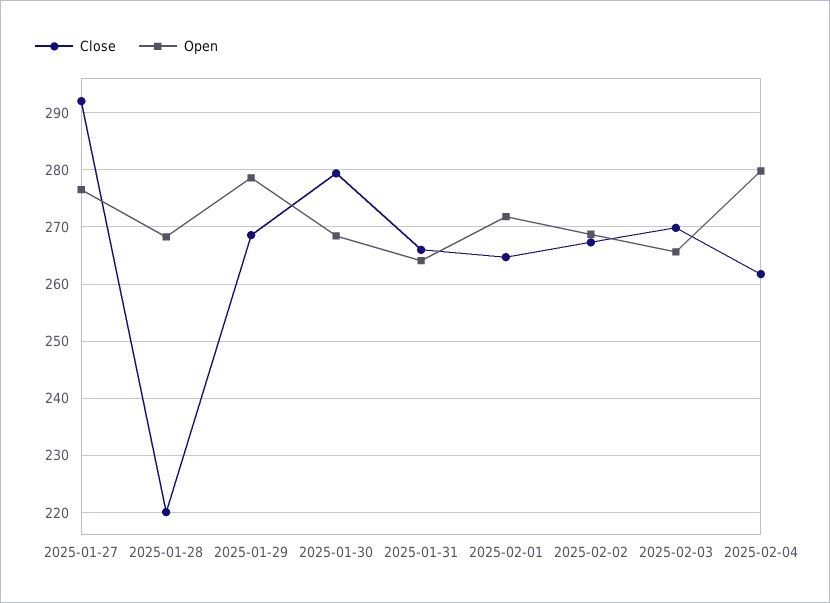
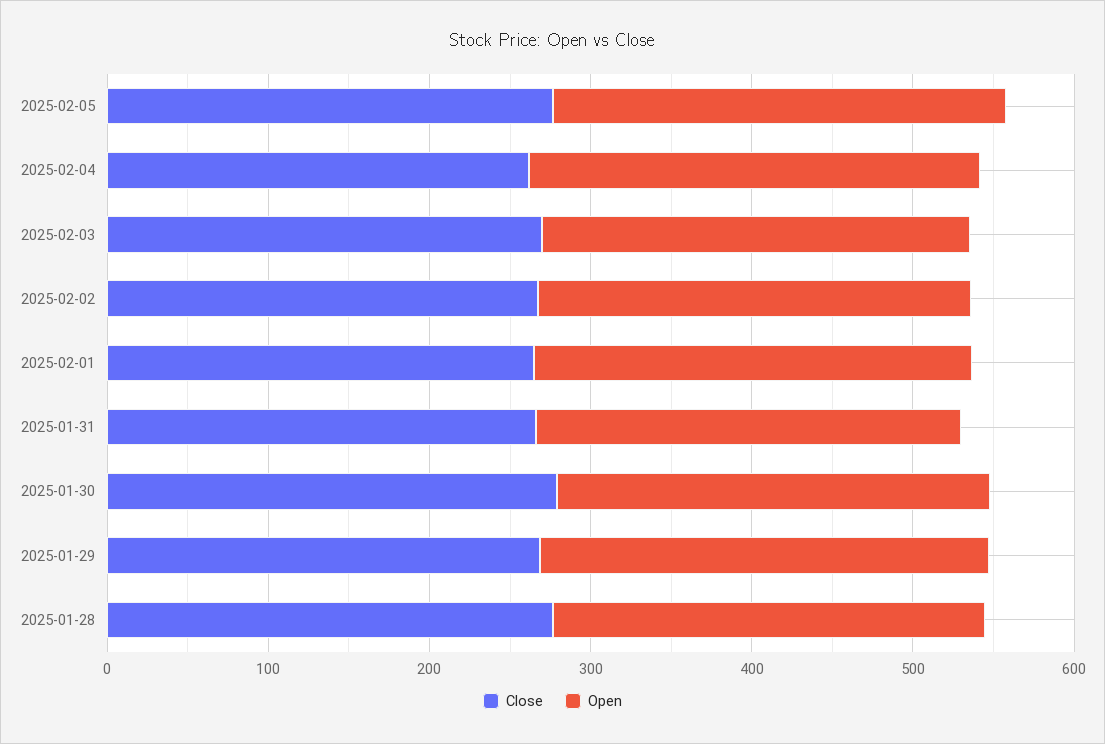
Close, 2025-01-27: 292 -> none
Open, 2025-01-27: 276 -> none
Close, 2025-01-28: 220 -> 280
Close, 2025-02-05: none -> 280
Open, 2025-02-05: none -> 280

